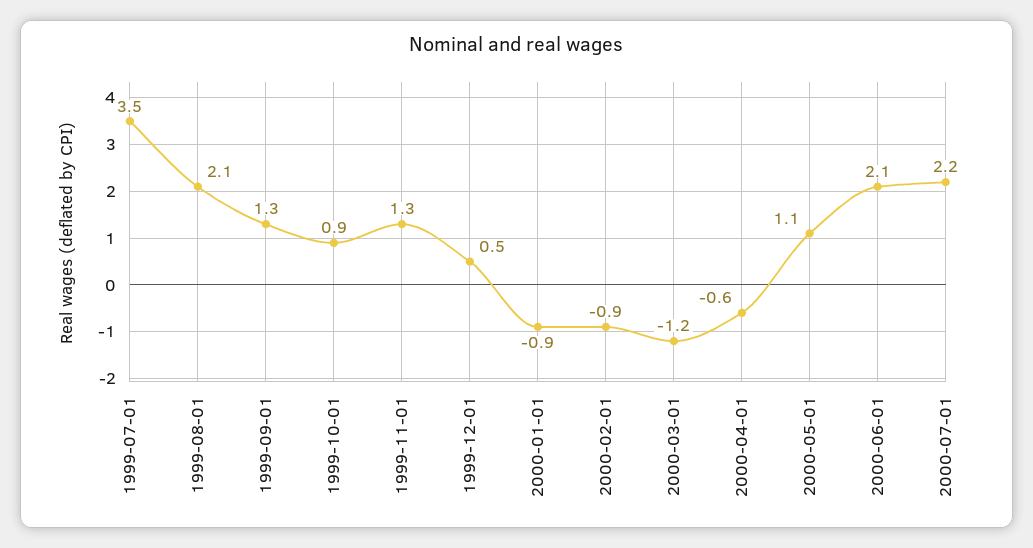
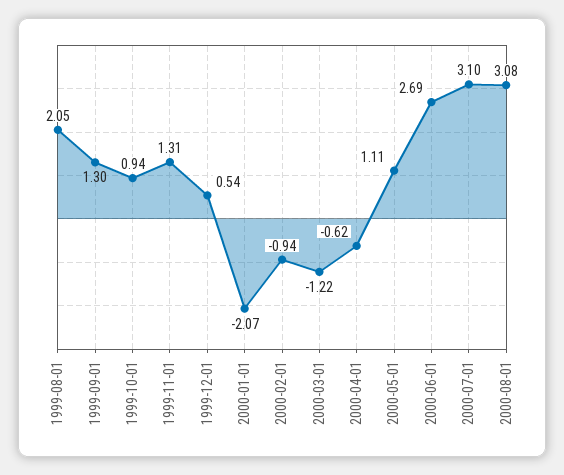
1999-07-01: 3.5 -> none
2000-01-01: -0.9 -> -2.07
2000-06-01: 2.1 -> 2.69
2000-07-01: 2.2 -> 3.1
2000-08-01: none -> 3.08

